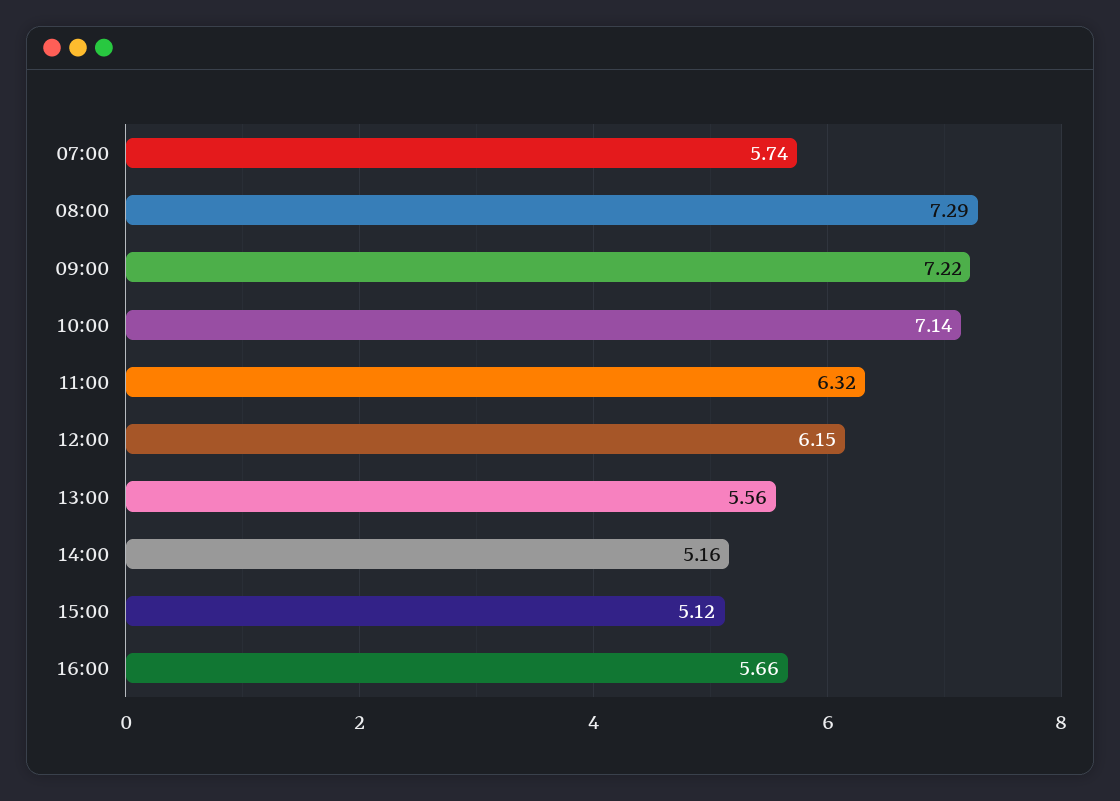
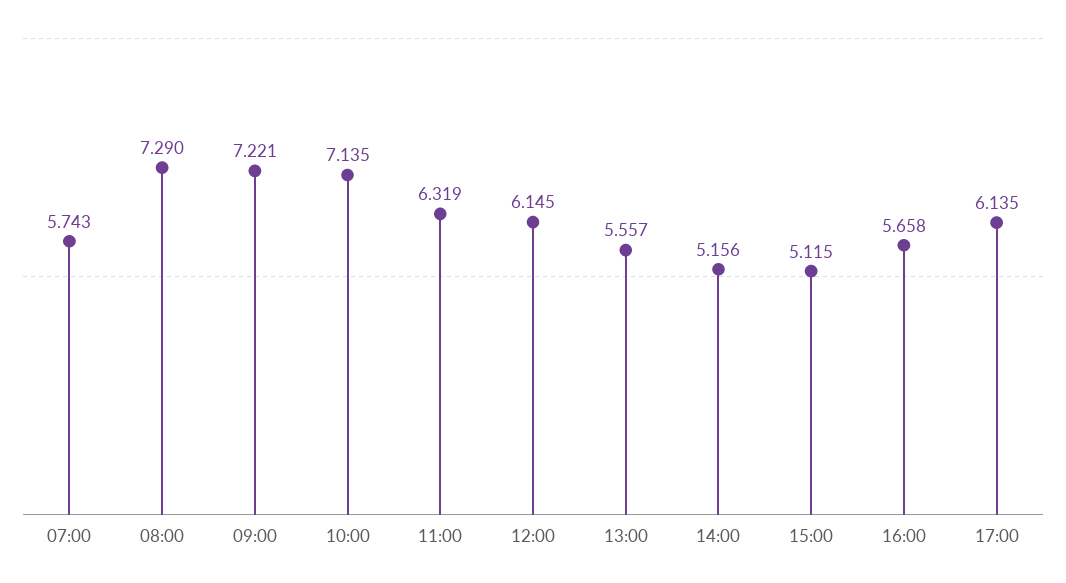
17:00: none -> 6.135

